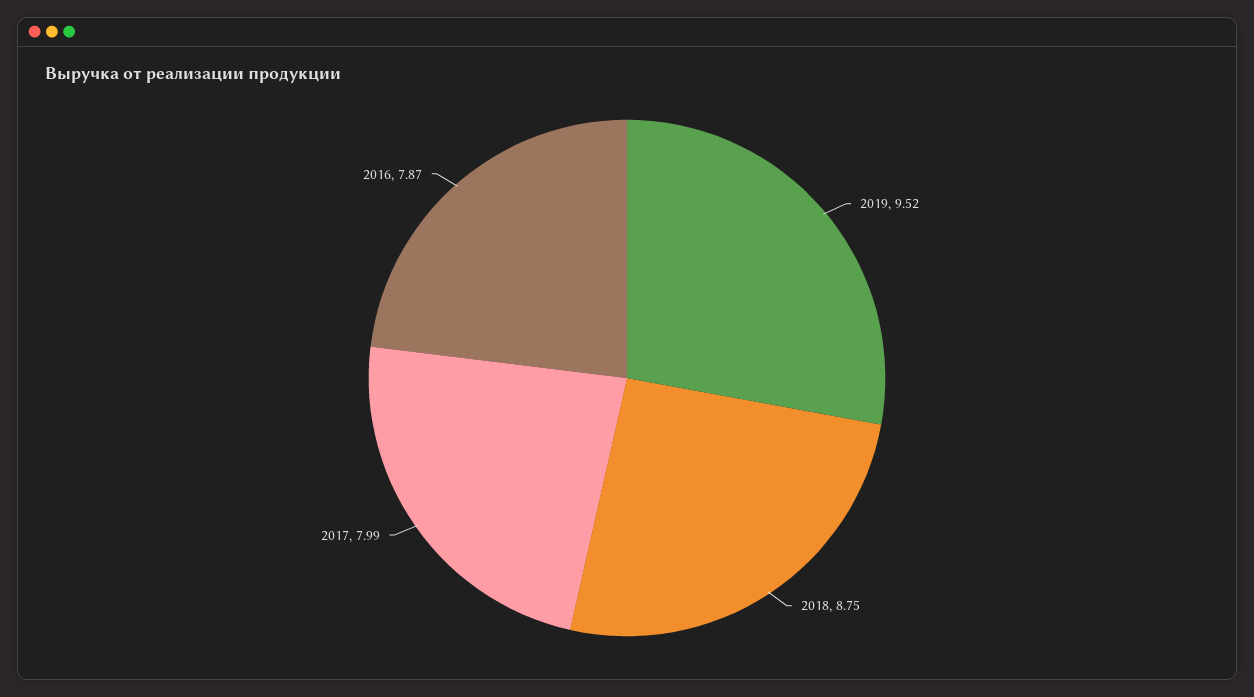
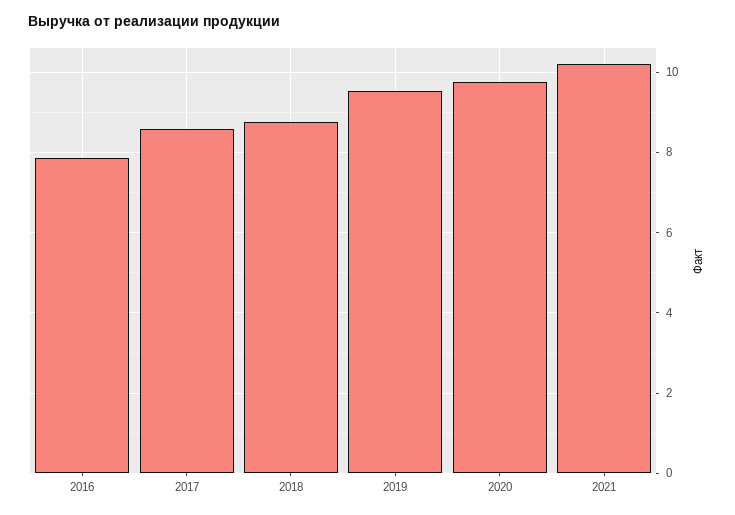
2017: 7.99 -> 8.6
2020: none -> 9.8
2021: none -> 10.2

